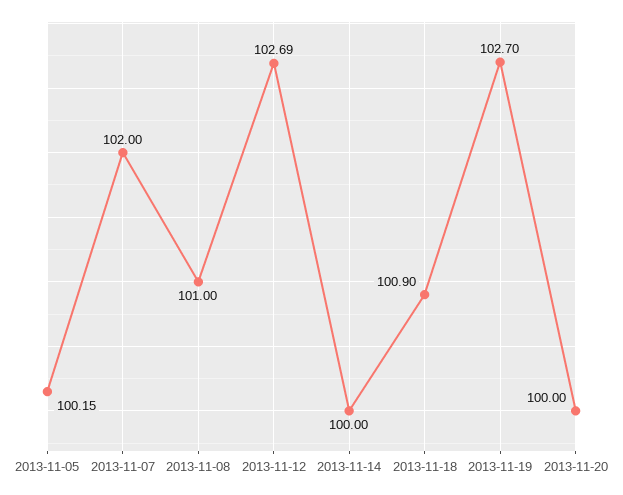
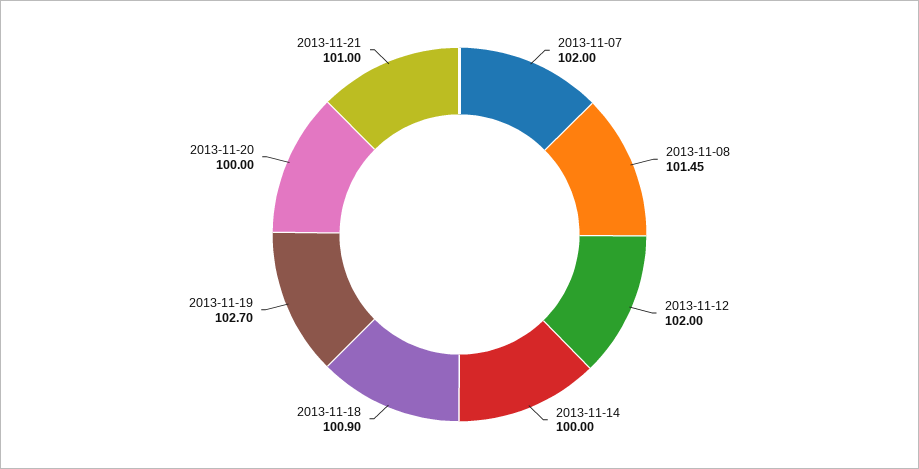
2013-11-05: 100.15 -> none
2013-11-08: 101 -> 101.45
2013-11-12: 102.69 -> 102
2013-11-21: none -> 101

